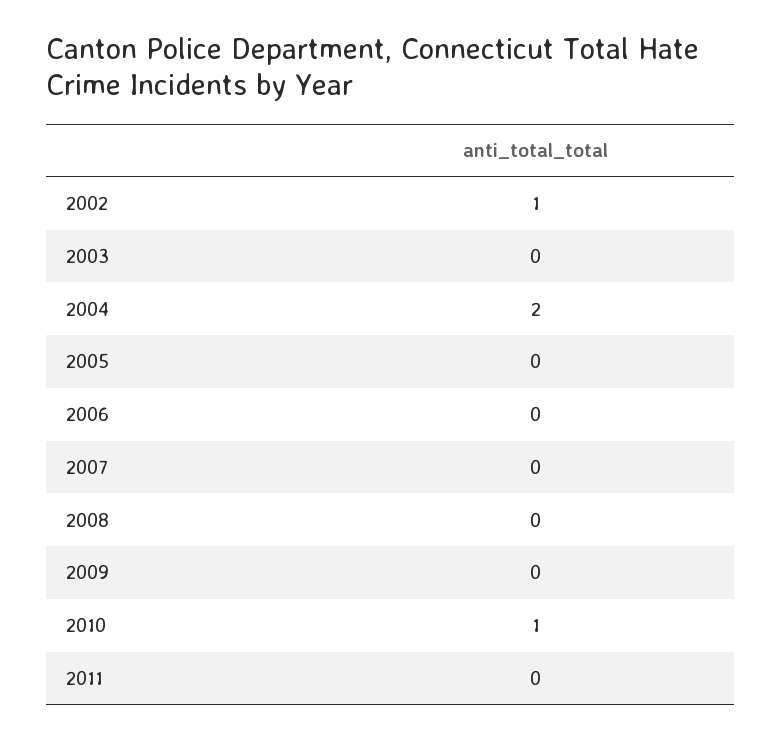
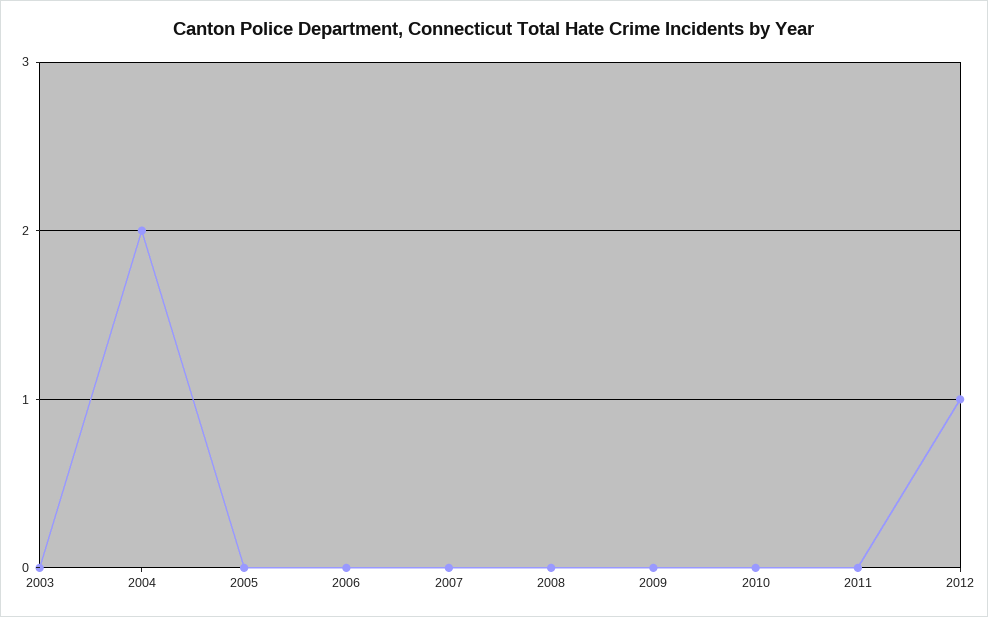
2002: 1 -> none
2010: 1 -> 0
2012: none -> 1

